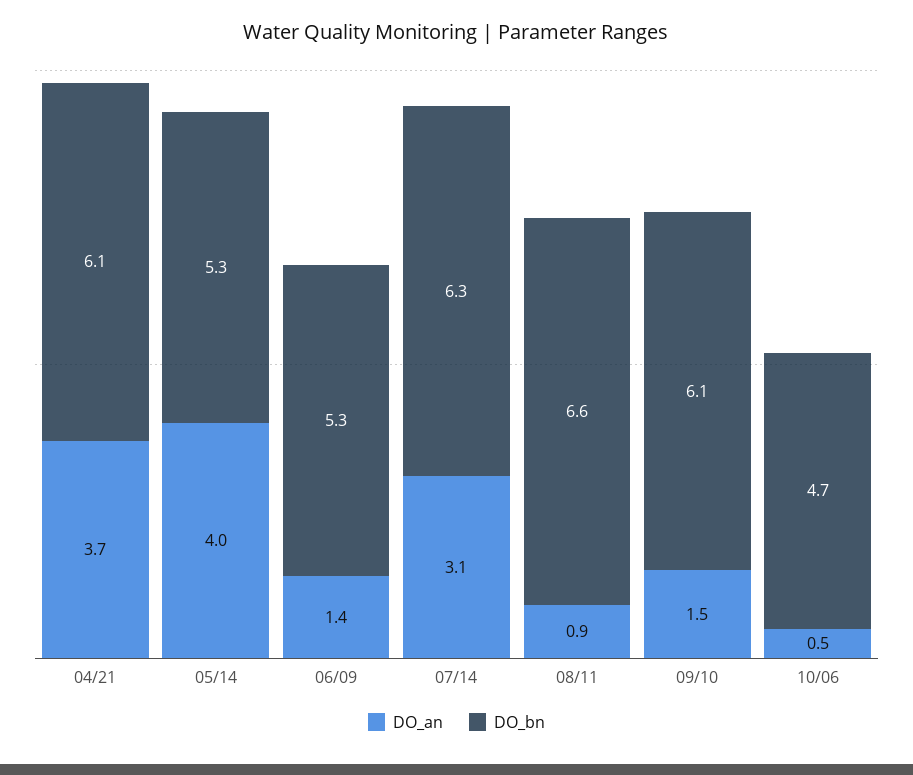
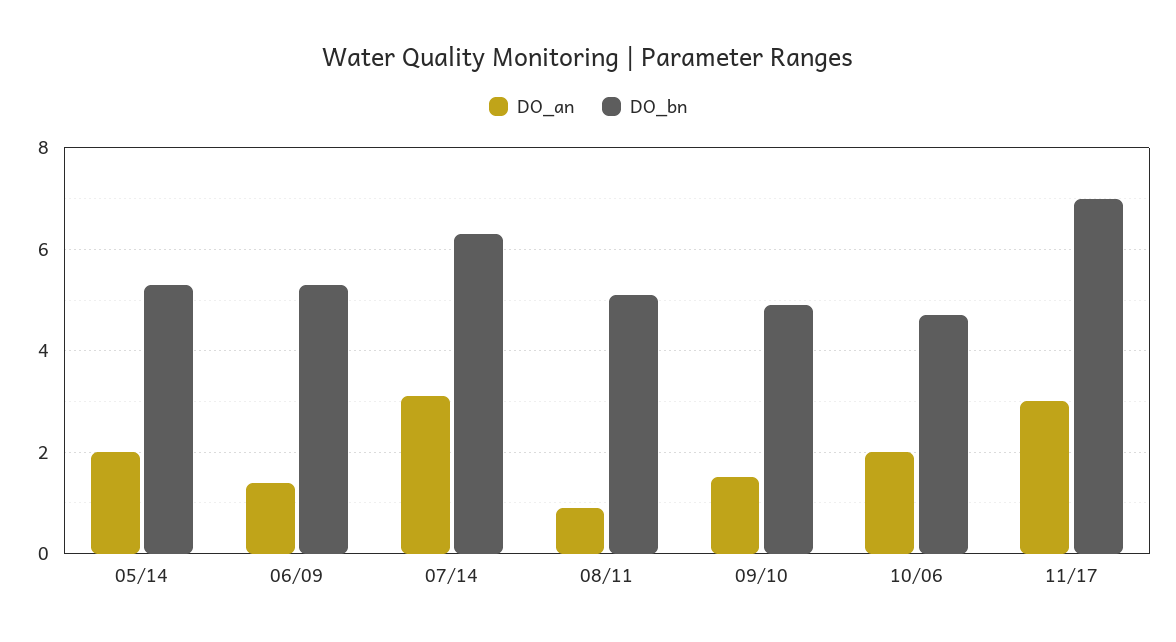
DO_an, 04/21: 3.7 -> none
DO_bn, 04/21: 6.1 -> none
DO_an, 05/14: 4 -> 2
DO_bn, 08/11: 6.6 -> 5
DO_bn, 09/10: 6.1 -> 5
DO_an, 10/06: 0.5 -> 2
DO_an, 11/17: none -> 3
DO_bn, 11/17: none -> 7

